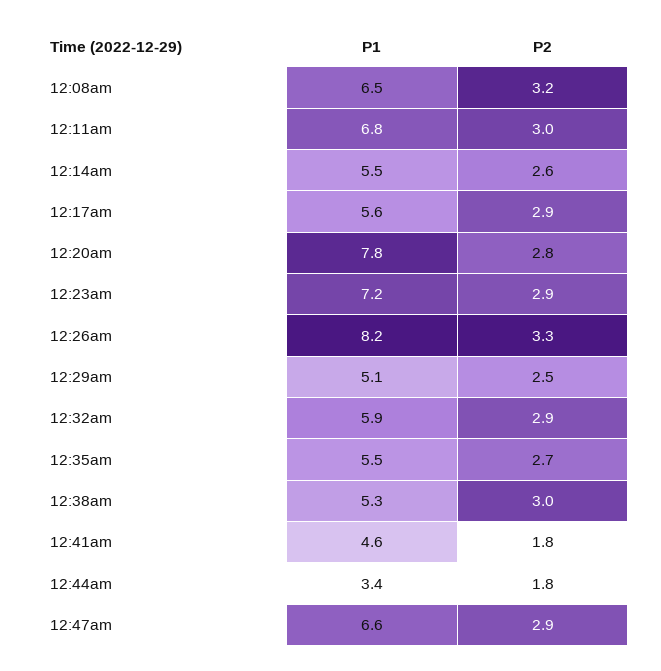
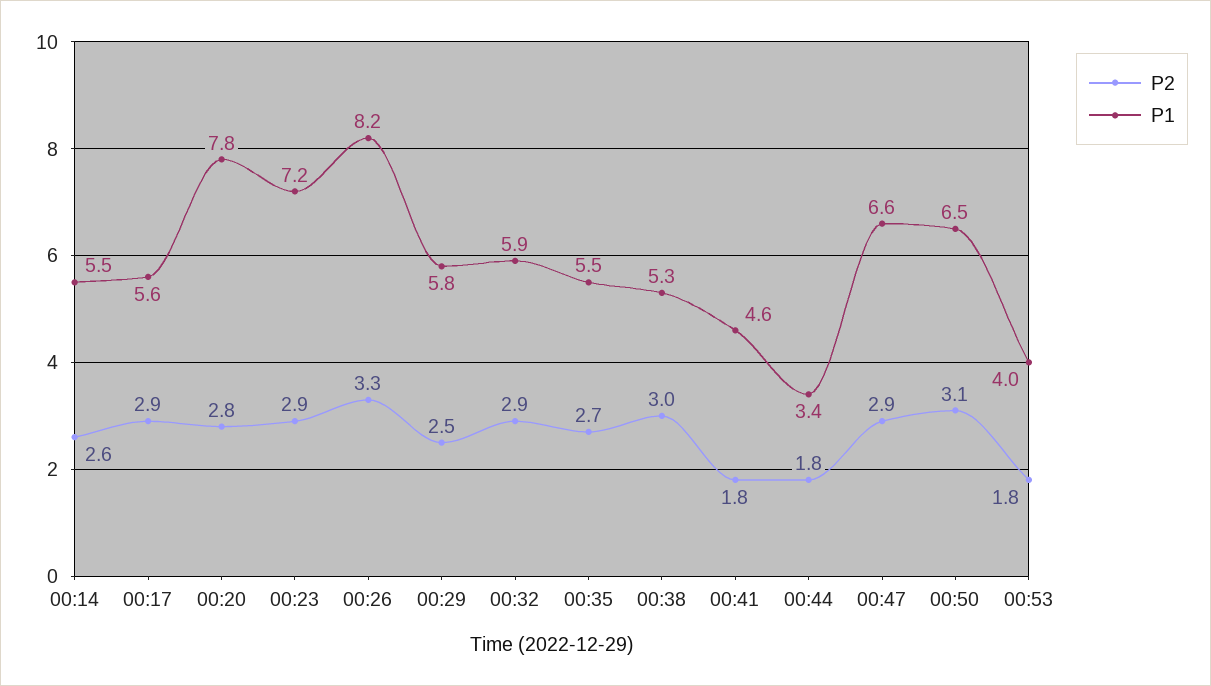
P1, 12:08am: 6.5 -> none
P2, 12:08am: 3.2 -> none
P1, 12:11am: 6.8 -> none
P2, 12:11am: 3 -> none
P1, 12:29am: 5.1 -> 5.8
P2, 00:50: none -> 3.1
P1, 00:50: none -> 6.5
P2, 00:53: none -> 1.8
P1, 00:53: none -> 4

